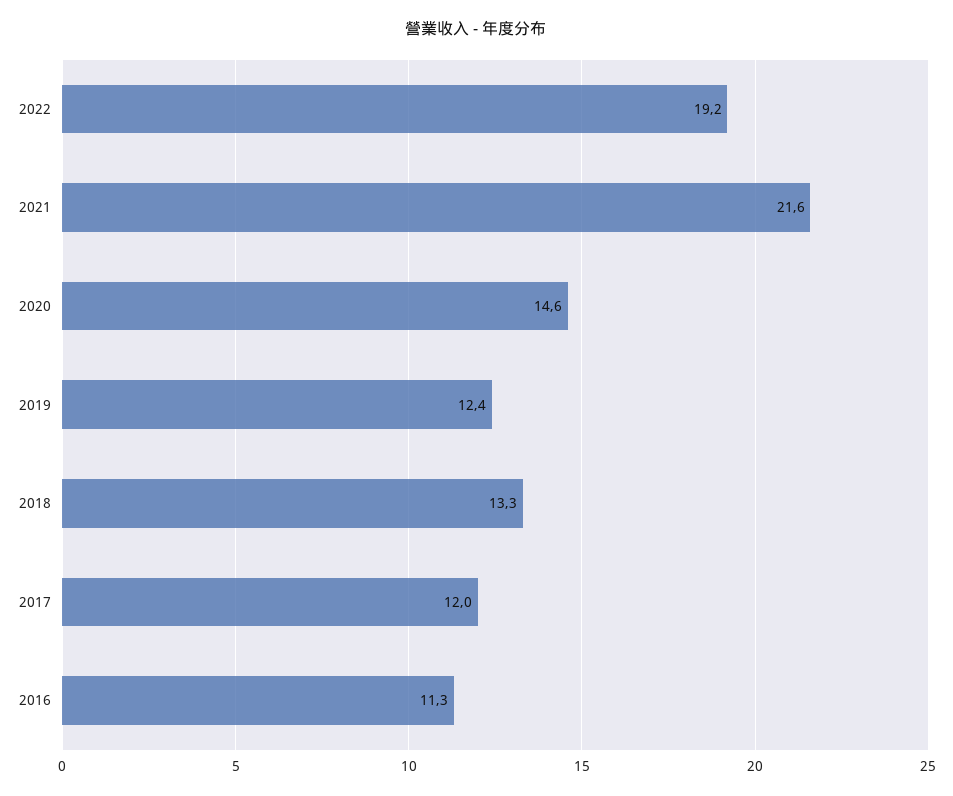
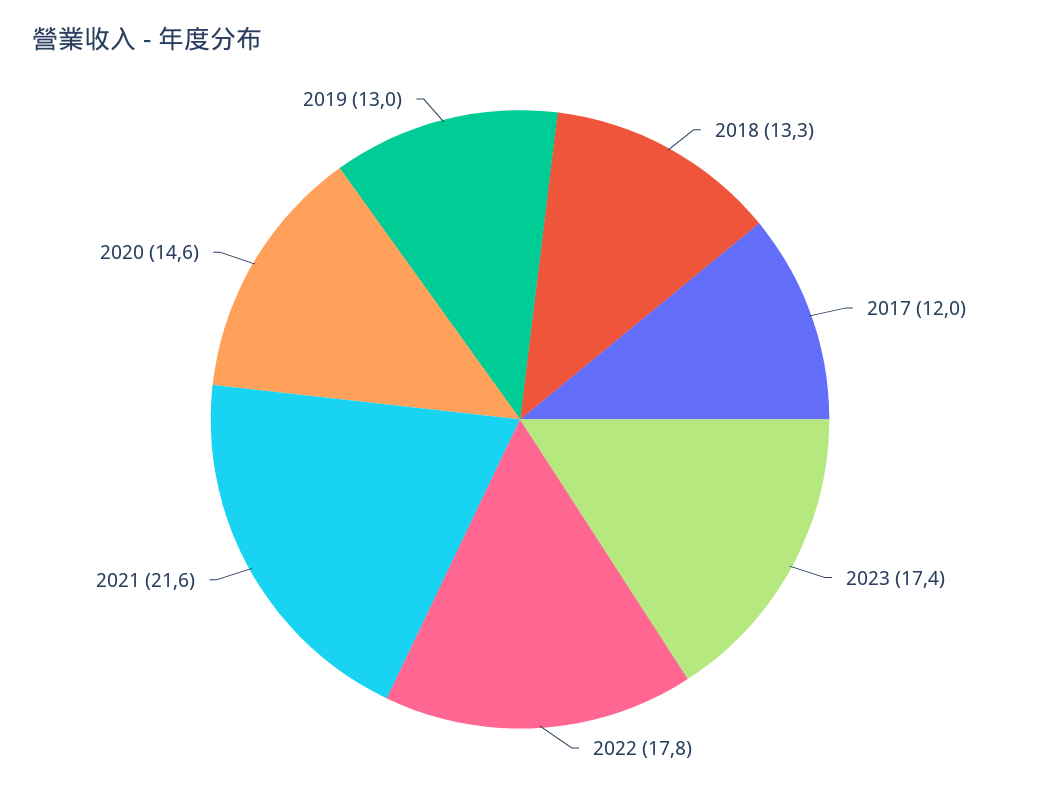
2022: 19.2 -> 17.8
2019: 12.4 -> 13
2016: 11.3 -> none
2023: none -> 17.4

